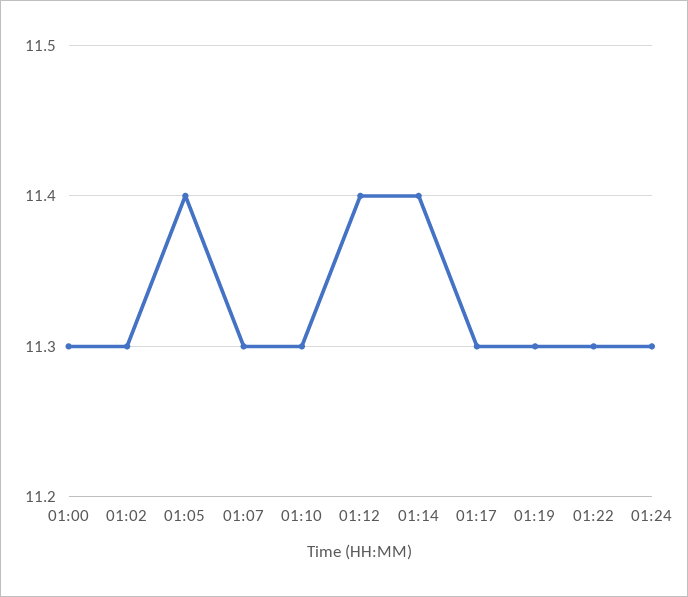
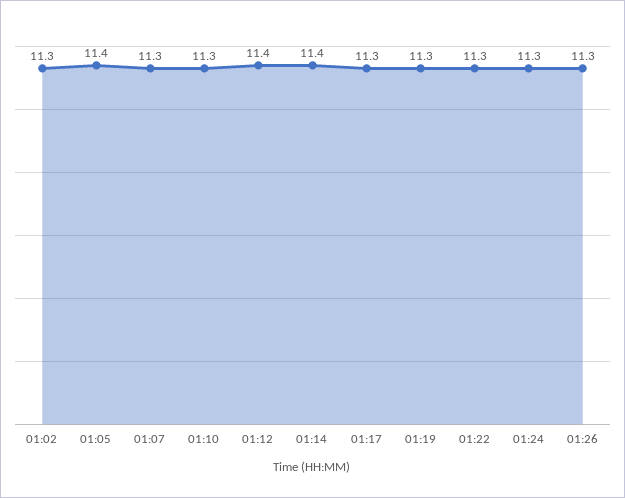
01:00: 11.3 -> none
01:26: none -> 11.3

